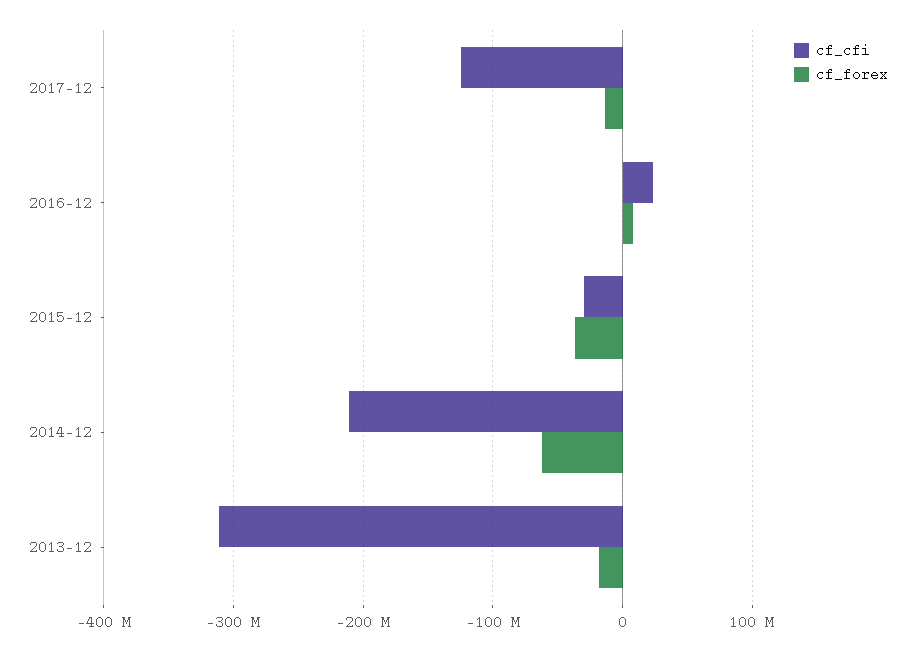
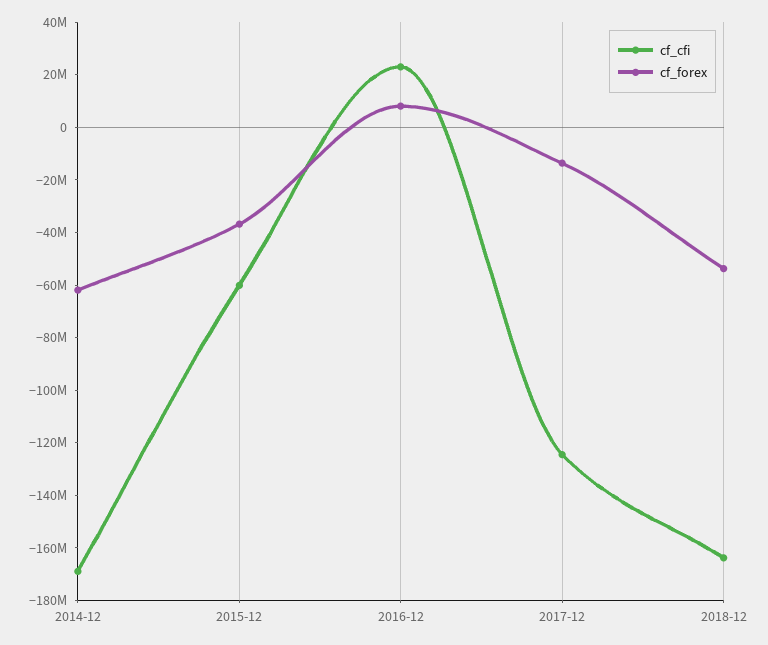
cf_cfi, 2015-12: -30000000 -> -60000000
cf_cfi, 2014-12: -210000000 -> -170000000
cf_cfi, 2013-12: -310000000 -> none
cf_forex, 2013-12: -20000000 -> none
cf_cfi, 2018-12: none -> -165000000
cf_forex, 2018-12: none -> -55000000

